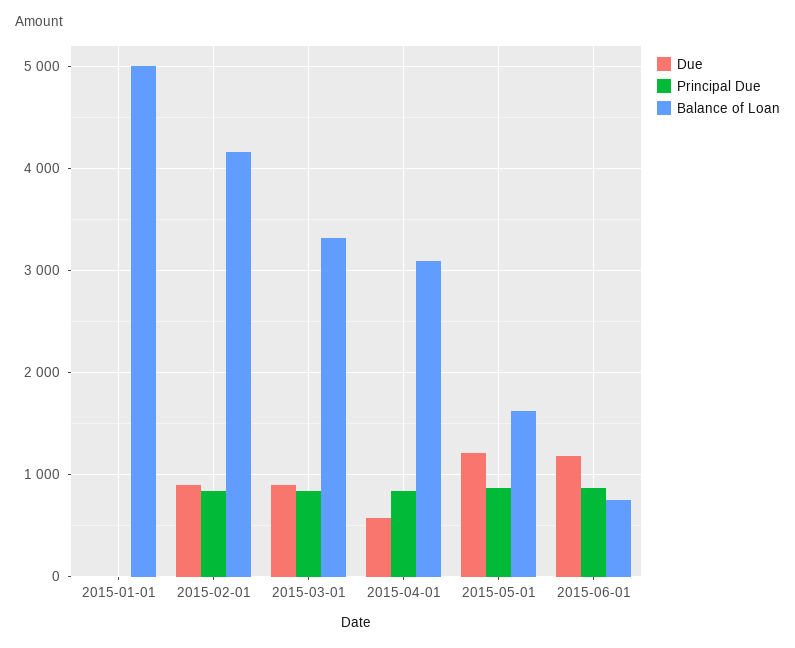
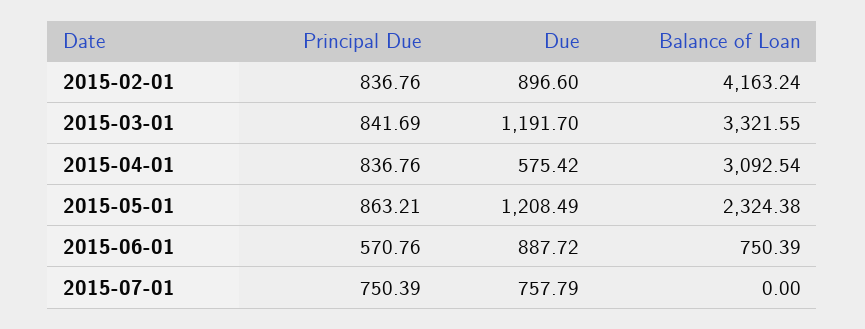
Due, 2015-01-01: 0 -> none
Principal Due, 2015-01-01: 0 -> none
Balance of Loan, 2015-01-01: 5000 -> none
Due, 2015-03-01: 900 -> 1191.7
Balance of Loan, 2015-05-01: 1600 -> 2324.38
Due, 2015-06-01: 1200 -> 887.72
Principal Due, 2015-06-01: 900 -> 570.76
Principal Due, 2015-07-01: none -> 750.39
Due, 2015-07-01: none -> 757.79
Balance of Loan, 2015-07-01: none -> 0

